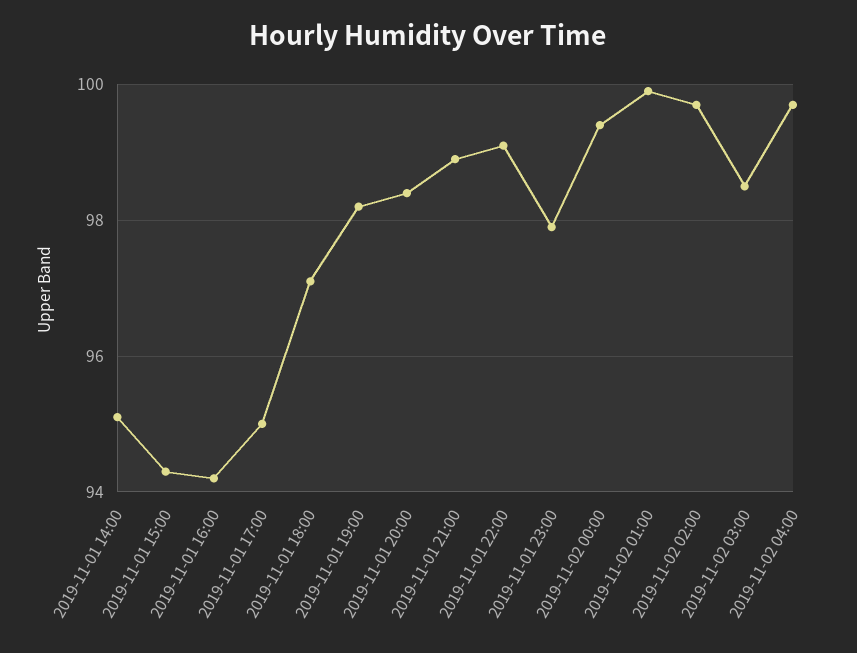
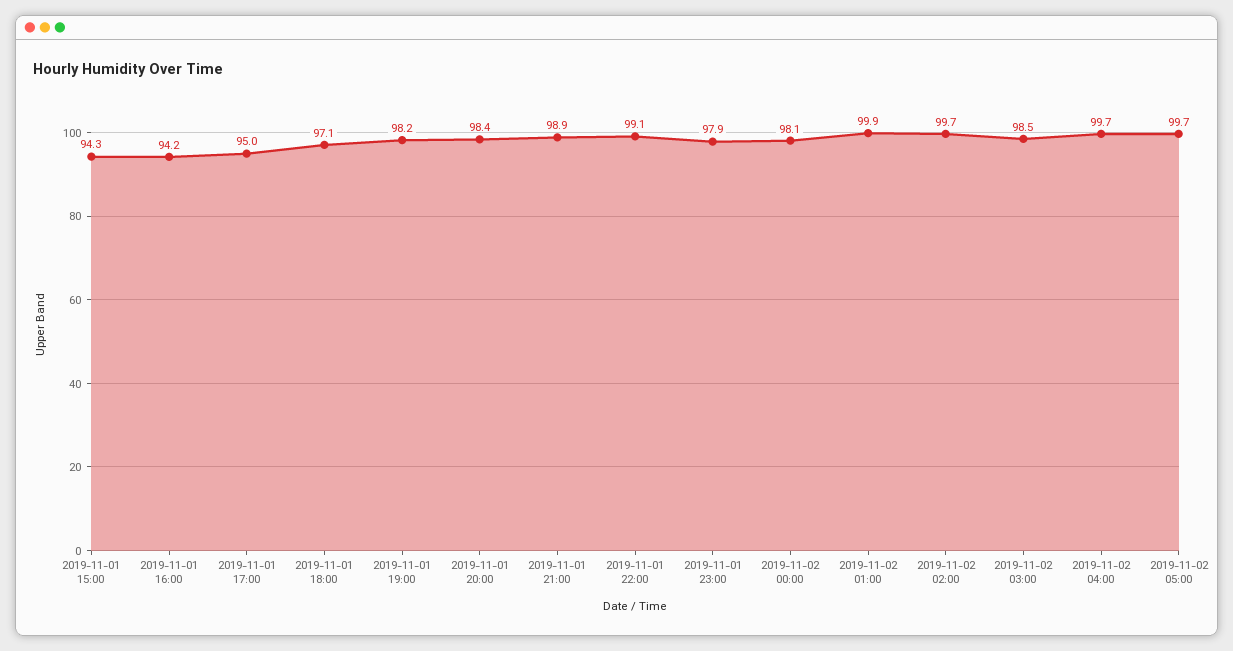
2019-11-01 14:00: 95 -> none
2019-11-02 00:00: 99.5 -> 98.1
2019-11-02 05:00: none -> 99.7

